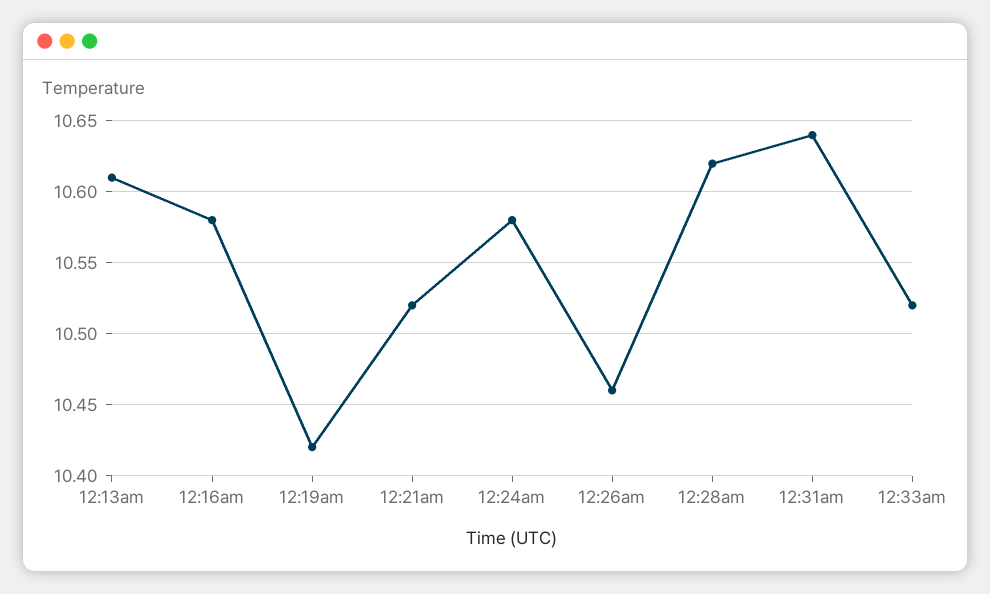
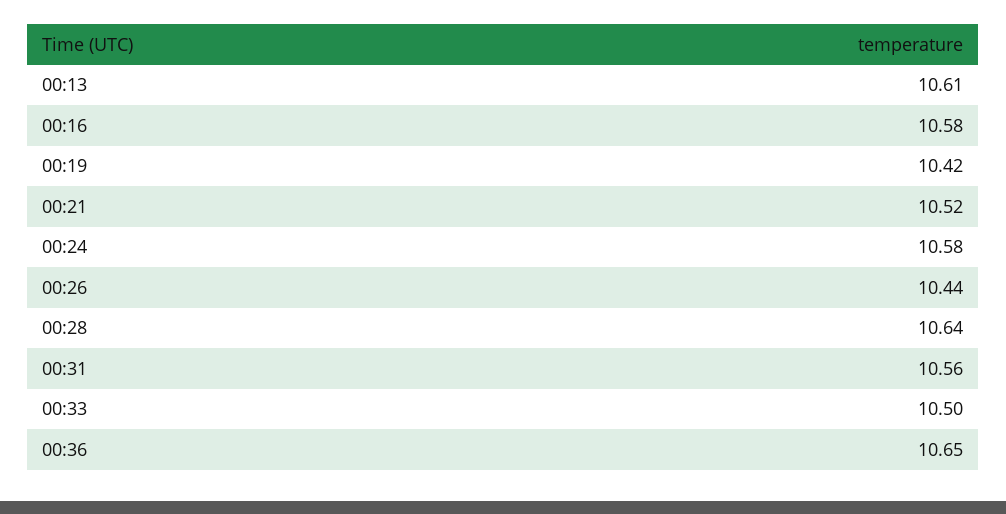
12:26am: 10.46 -> 10.44
12:28am: 10.62 -> 10.64
12:31am: 10.64 -> 10.56
12:33am: 10.52 -> 10.5
00:36: none -> 10.65

